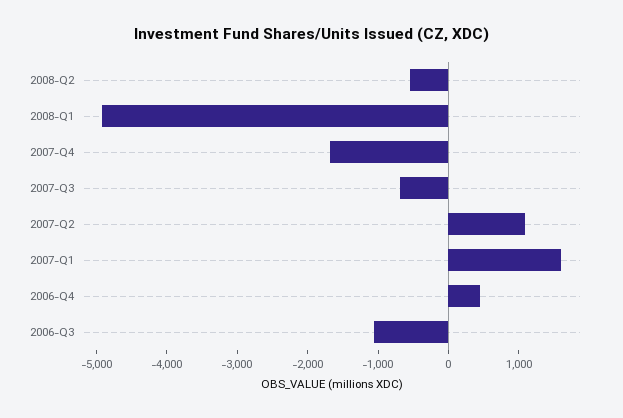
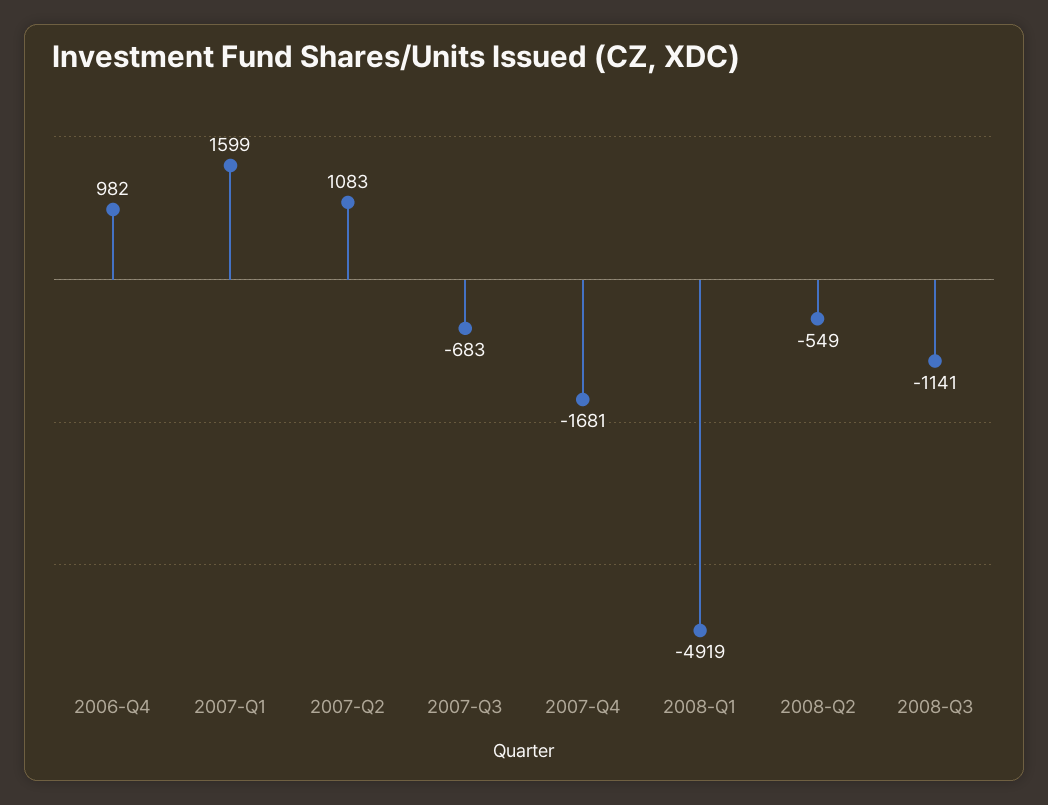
2006-Q4: 400 -> 982
2006-Q3: -1000 -> none
2008-Q3: none -> -1141

